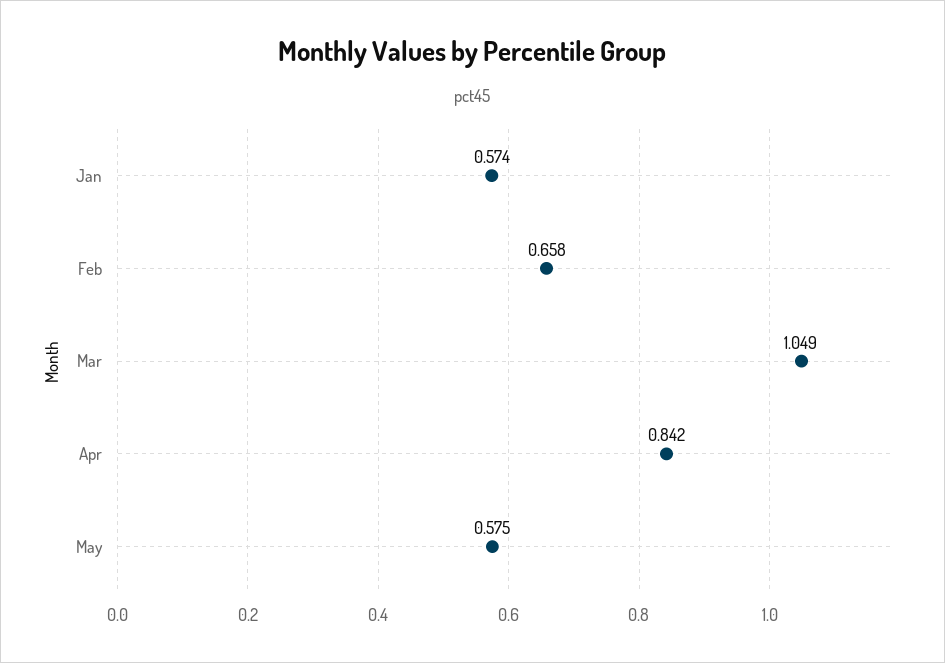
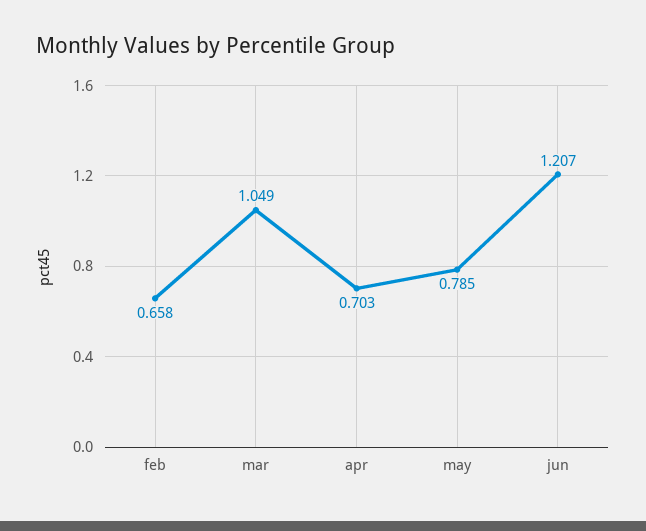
Jan: 0.574 -> none
Apr: 0.842 -> 0.703
May: 0.575 -> 0.785
jun: none -> 1.207

